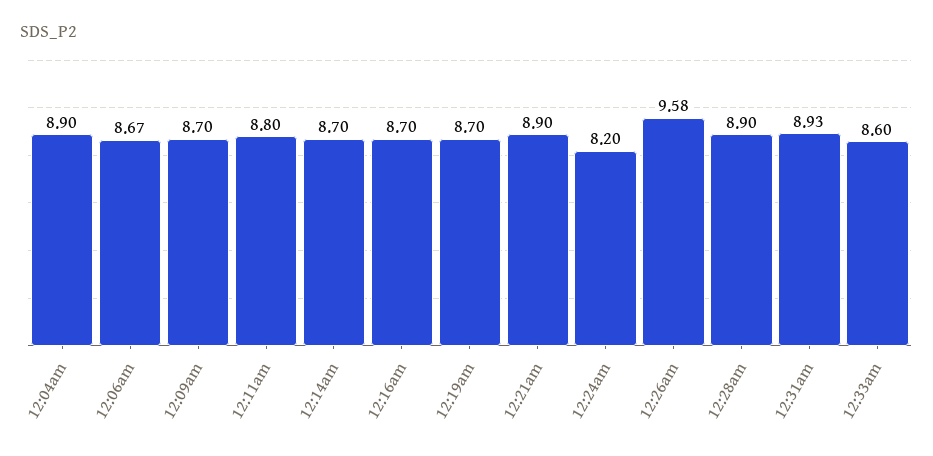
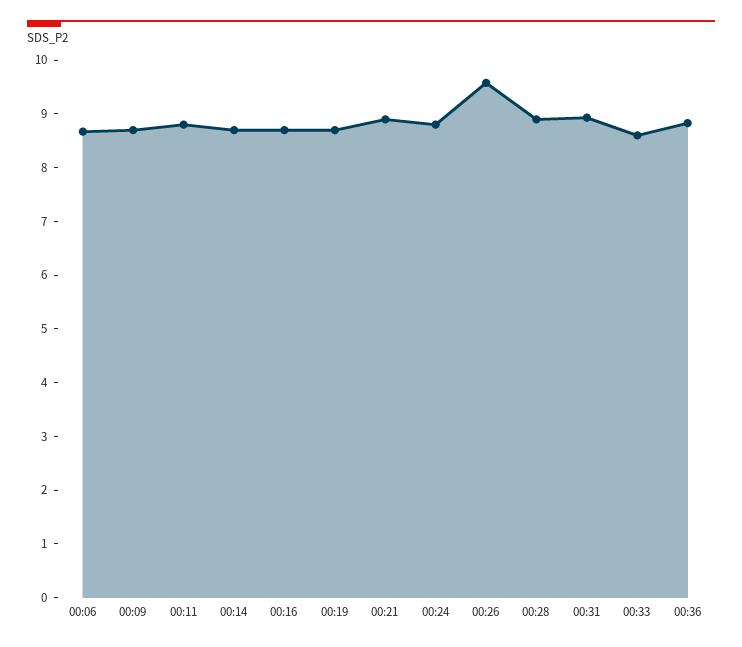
12:04am: 8.9 -> none
12:24am: 8.2 -> 8.8
00:36: none -> 8.8

